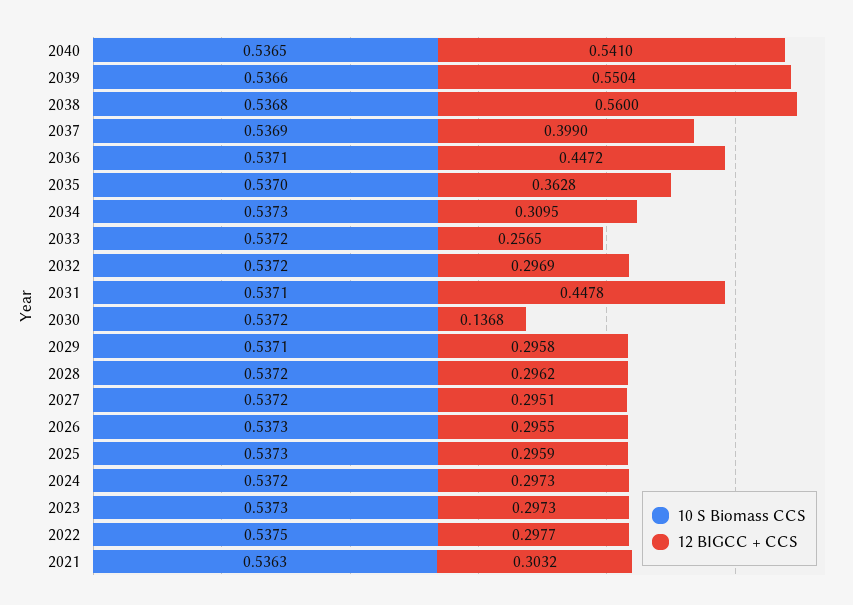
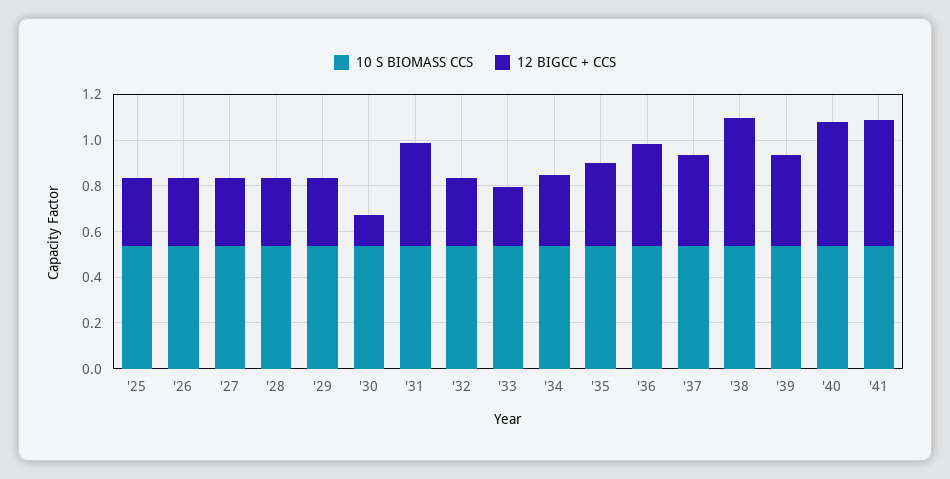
12 BIGCC + CCS, 2039: 0.5504 -> 0.4
10 S Biomass CCS, 2024: 0.5372 -> none
12 BIGCC + CCS, 2024: 0.2973 -> none
10 S Biomass CCS, 2023: 0.5373 -> none
12 BIGCC + CCS, 2023: 0.2973 -> none
10 S Biomass CCS, 2022: 0.5375 -> none
12 BIGCC + CCS, 2022: 0.2977 -> none
10 S Biomass CCS, 2021: 0.5363 -> none
12 BIGCC + CCS, 2021: 0.3032 -> none
10 S Biomass CCS, '41: none -> 0.55
12 BIGCC + CCS, '41: none -> 0.55

